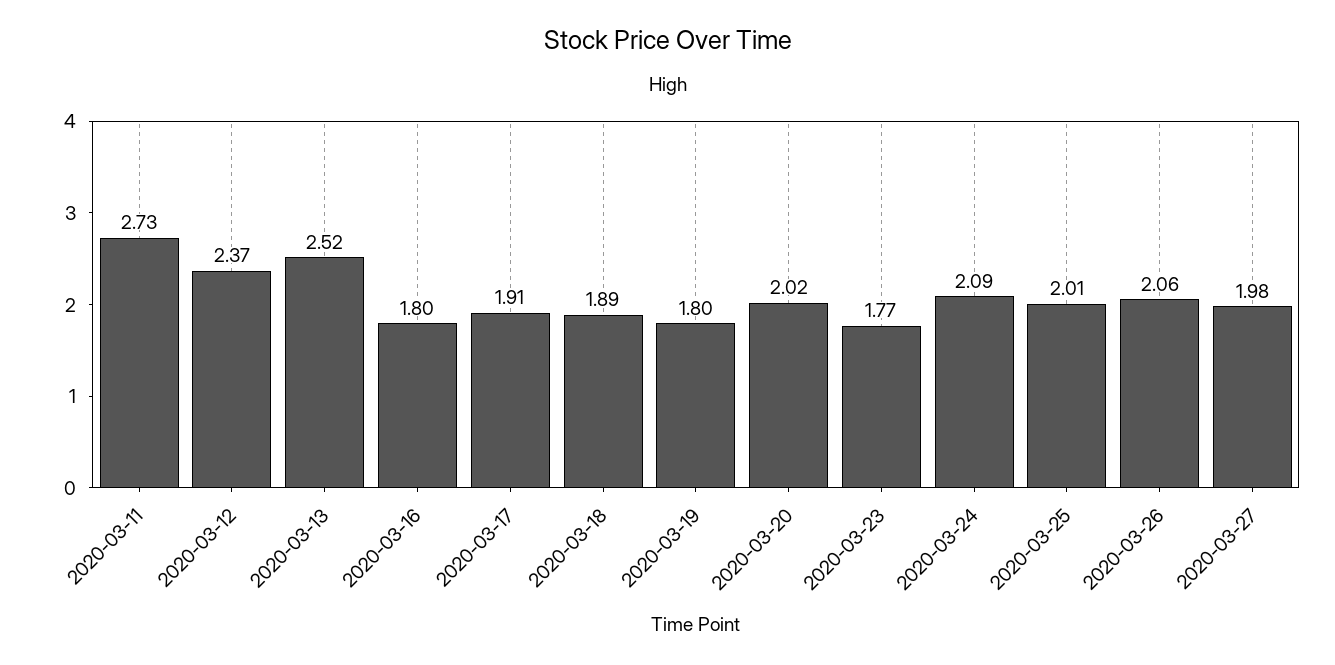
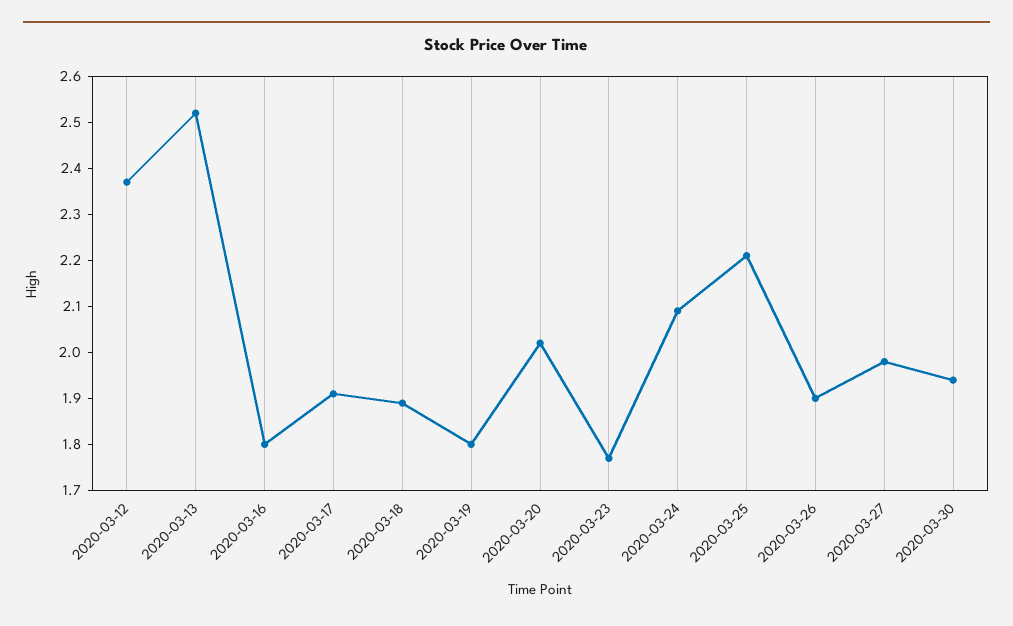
2020-03-11: 2.73 -> none
2020-03-25: 2.01 -> 2.2
2020-03-26: 2.06 -> 1.9
2020-03-30: none -> 1.95

